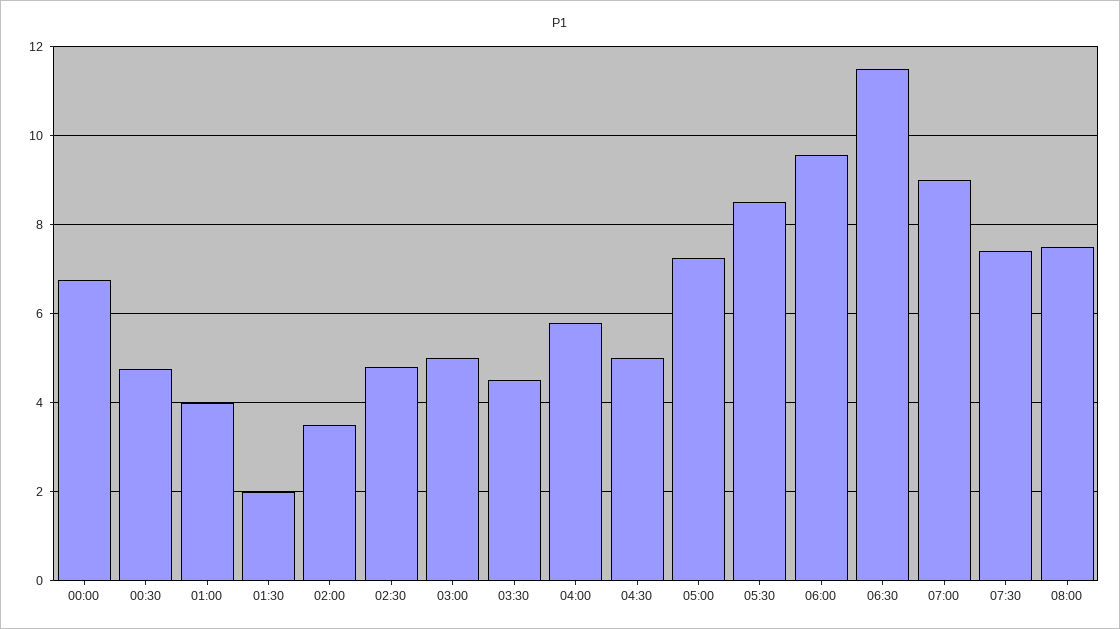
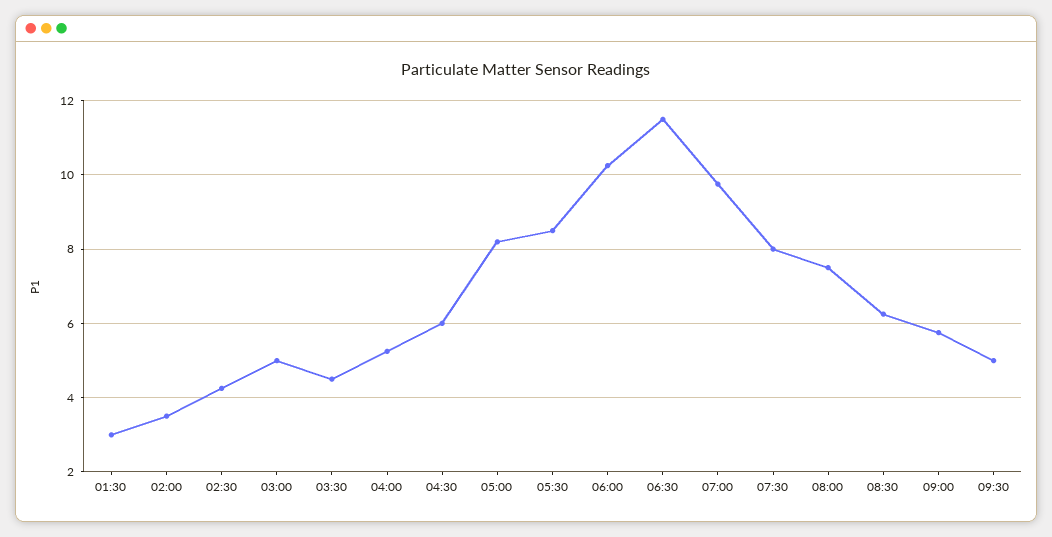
00:00: 6.8 -> none
00:30: 4.8 -> none
01:00: 4 -> none
01:30: 2 -> 3
02:30: 4.8 -> 4.2
04:00: 5.8 -> 5.2
04:30: 5 -> 6
05:00: 7.2 -> 8.2
06:00: 9.6 -> 10.2
07:00: 9 -> 9.8
07:30: 7.4 -> 8
08:30: none -> 6.2
09:00: none -> 5.8
09:30: none -> 5

